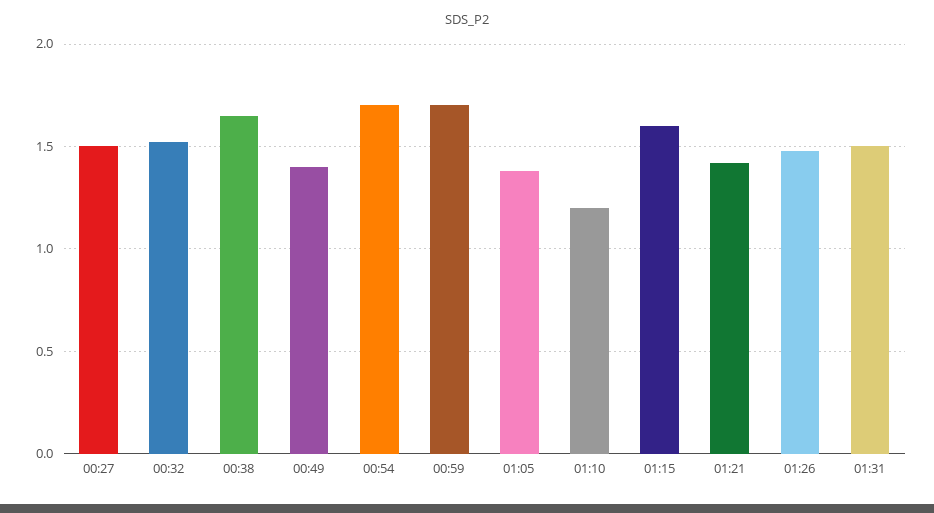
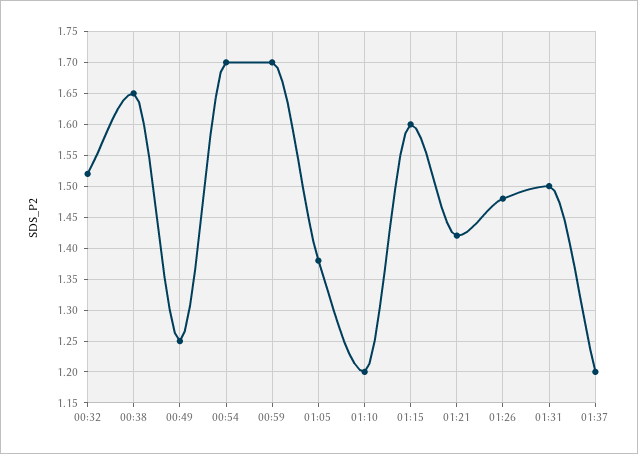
00:27: 1.5 -> none
00:49: 1.4 -> 1.25
01:37: none -> 1.2

